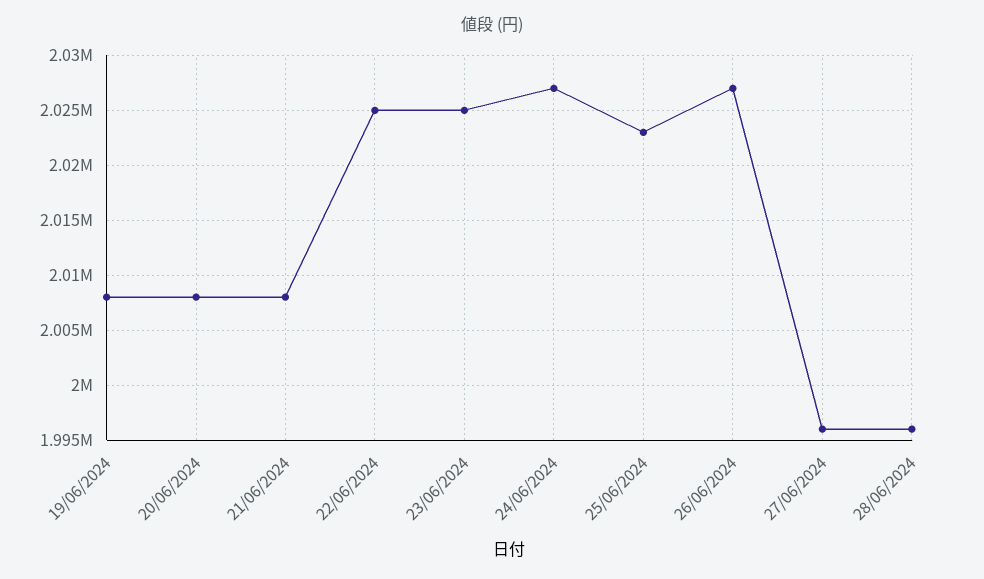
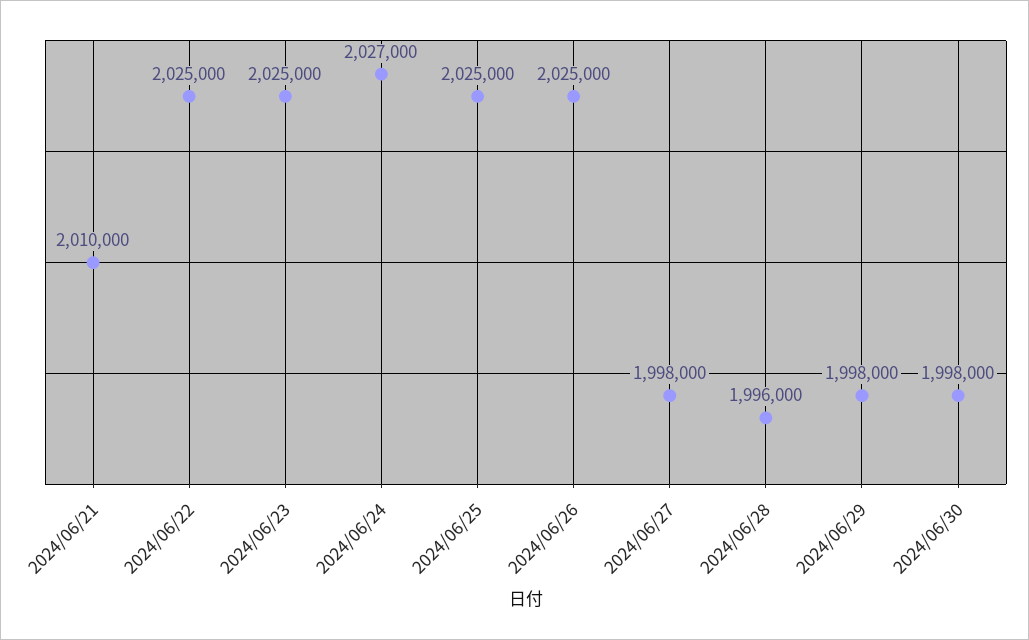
19/06/2024: 2008000 -> none
20/06/2024: 2008000 -> none
21/06/2024: 2008000 -> 2010000
25/06/2024: 2023000 -> 2025000
26/06/2024: 2027000 -> 2025000
27/06/2024: 1996000 -> 1998000
2024/06/29: none -> 1998000
2024/06/30: none -> 1998000

